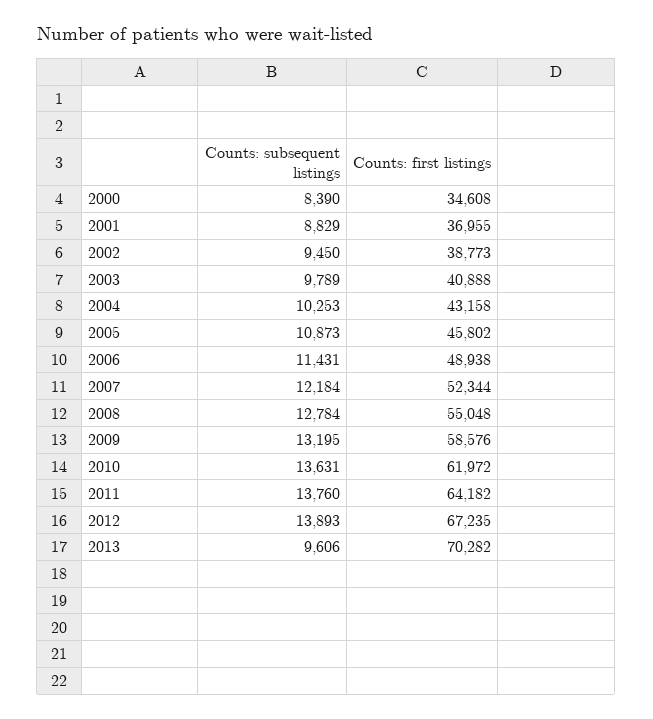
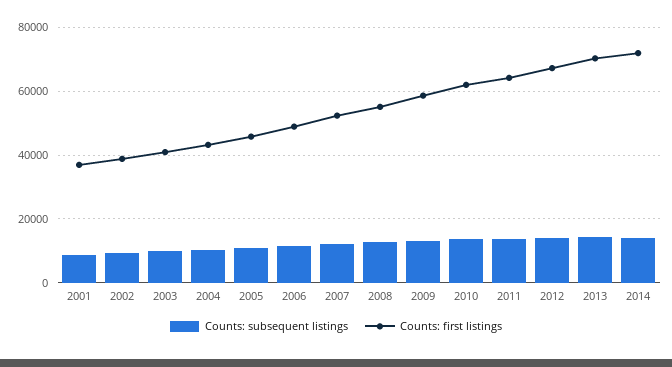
Counts: subsequent listings, 2000: 8390 -> none
Counts: first listings, 2000: 34608 -> none
Counts: subsequent listings, 2013: 9606 -> 14000
Counts: subsequent listings, 2014: none -> 14000
Counts: first listings, 2014: none -> 72000

